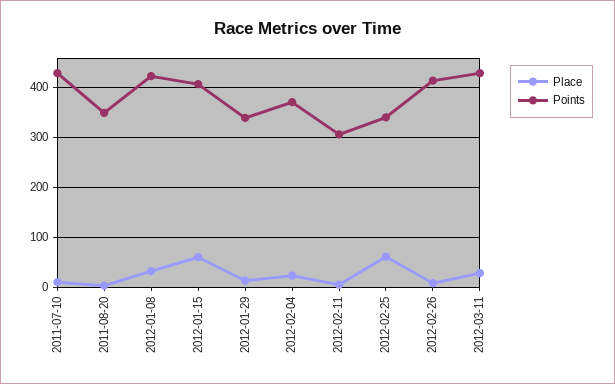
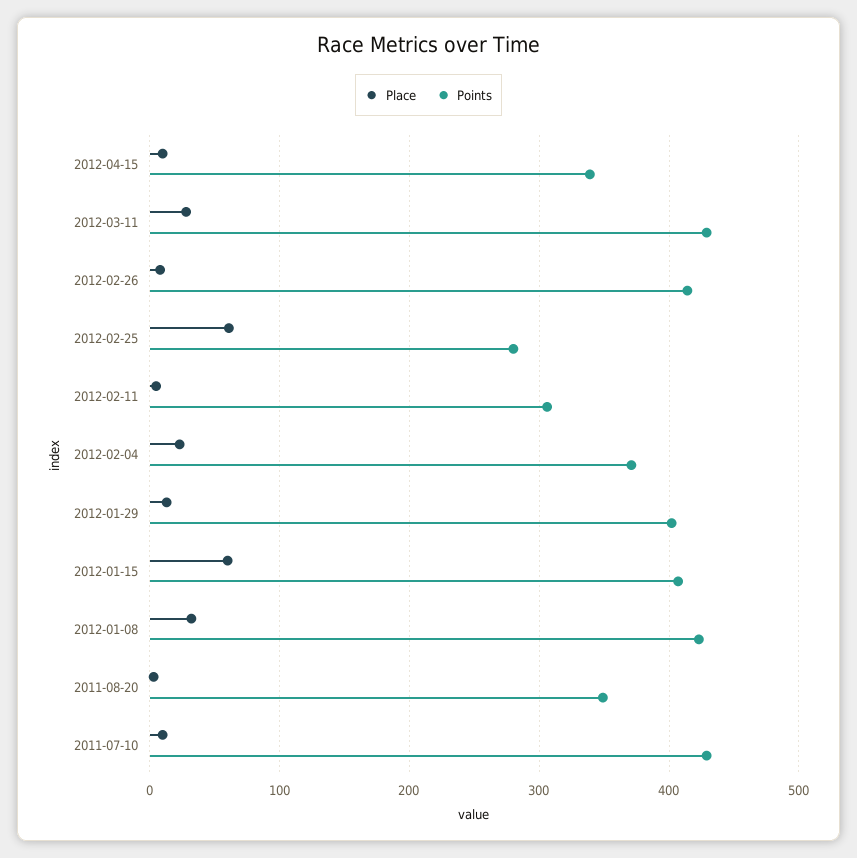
Points, 2012-01-29: 340 -> 400
Points, 2012-02-25: 340 -> 280
Place, 2012-04-15: none -> 10
Points, 2012-04-15: none -> 340

